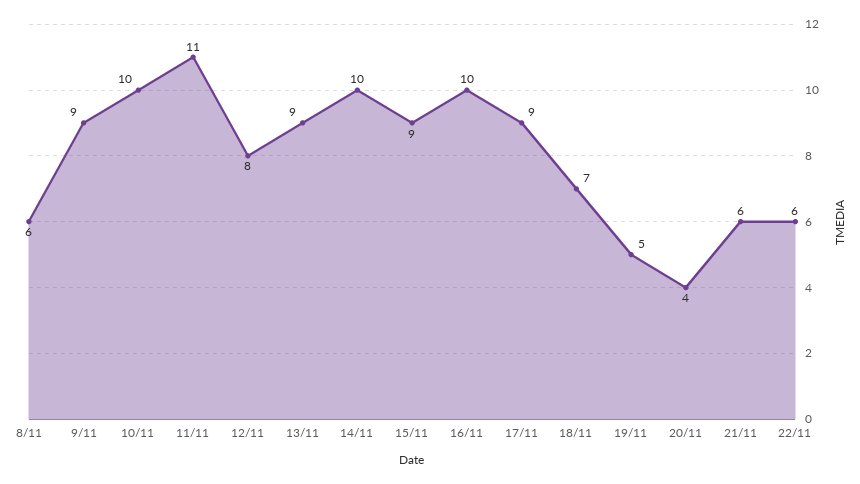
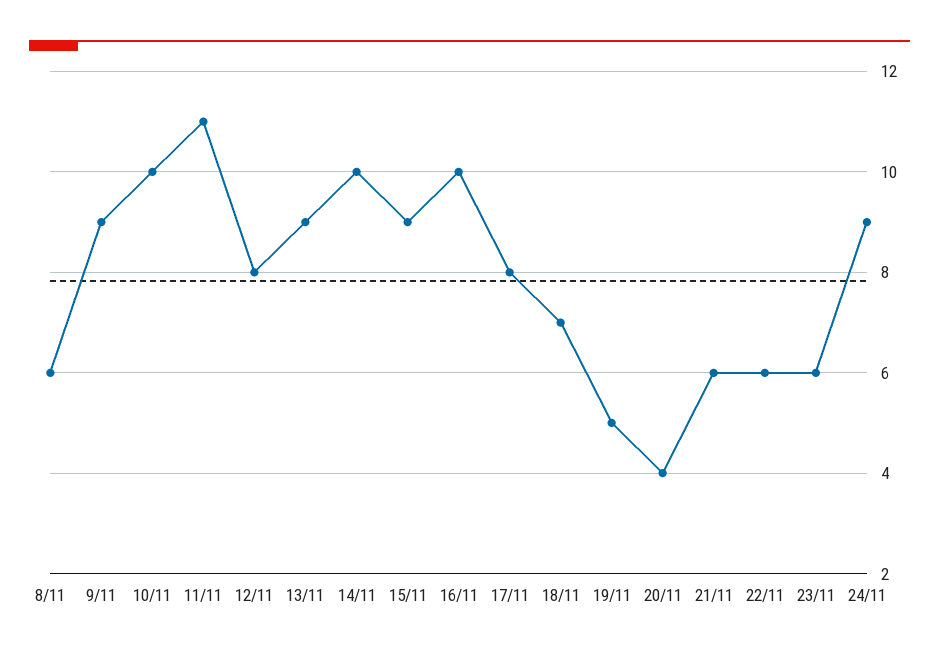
17/11: 9 -> 8
23/11: none -> 6
24/11: none -> 9

